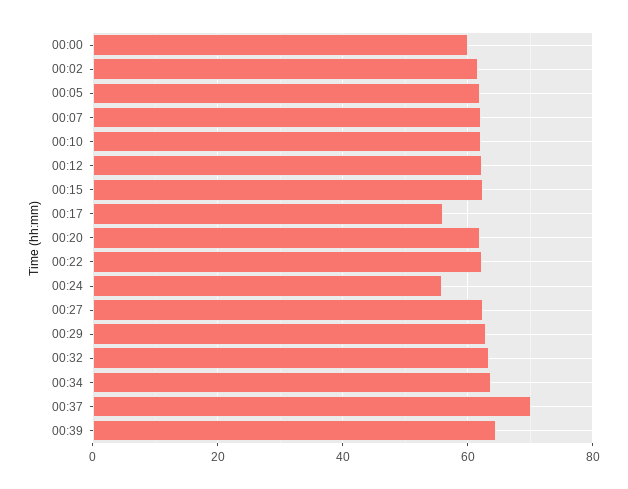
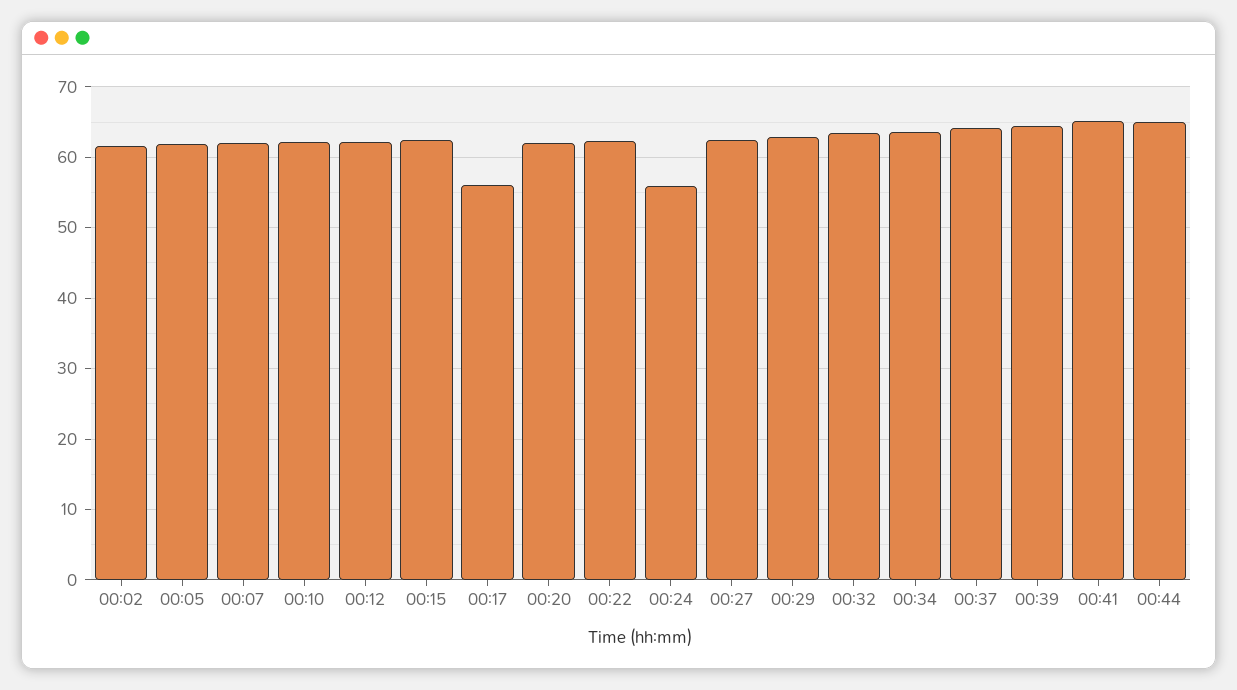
00:00: 60 -> none
00:37: 70 -> 64
00:41: none -> 65
00:44: none -> 65

